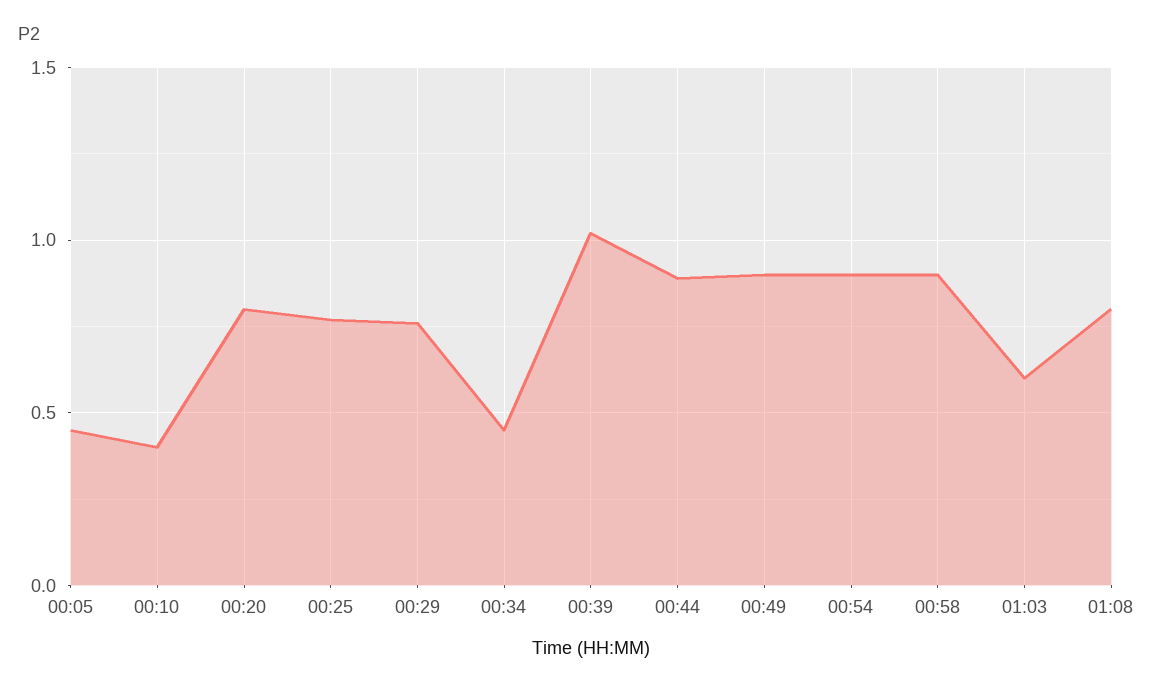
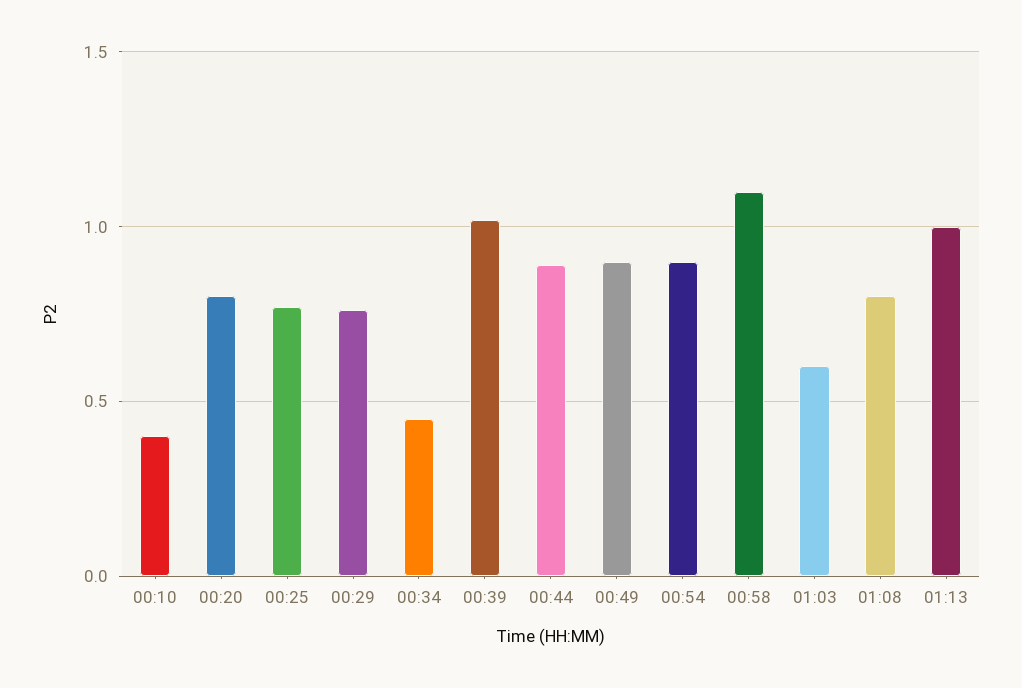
00:05: 0.45 -> none
00:58: 0.9 -> 1.1
01:13: none -> 1

